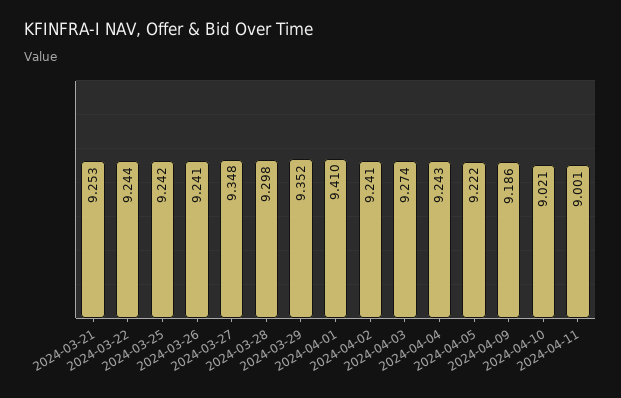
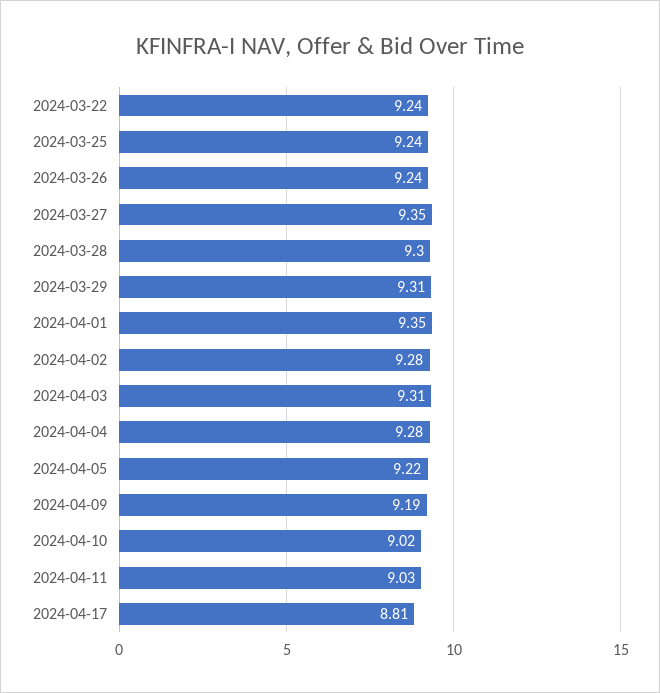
2024-03-21: 9.253 -> none
2024-03-29: 9.352 -> 9.31
2024-04-01: 9.41 -> 9.35
2024-04-02: 9.241 -> 9.28
2024-04-03: 9.274 -> 9.31
2024-04-04: 9.243 -> 9.28
2024-04-11: 9.001 -> 9.03
2024-04-17: none -> 8.81

